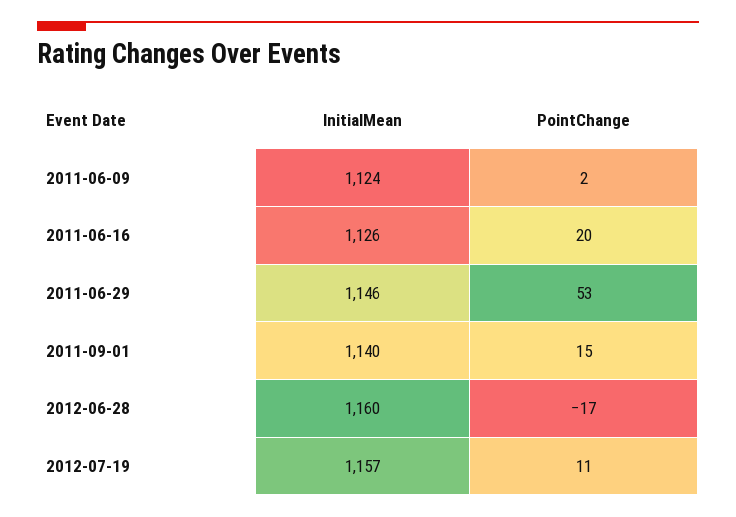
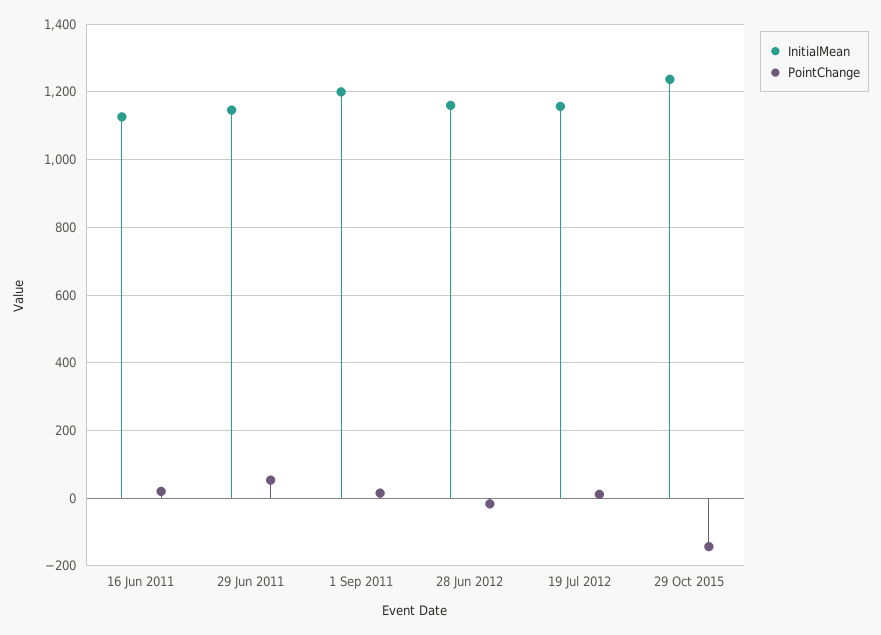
InitialMean, 2011-06-09: 1124 -> none
PointChange, 2011-06-09: 2 -> none
InitialMean, 2011-09-01: 1140 -> 1200
InitialMean, 29 Oct 2015: none -> 1240
PointChange, 29 Oct 2015: none -> -140

